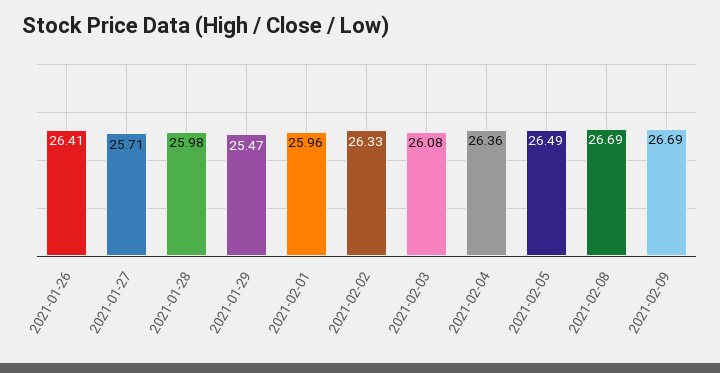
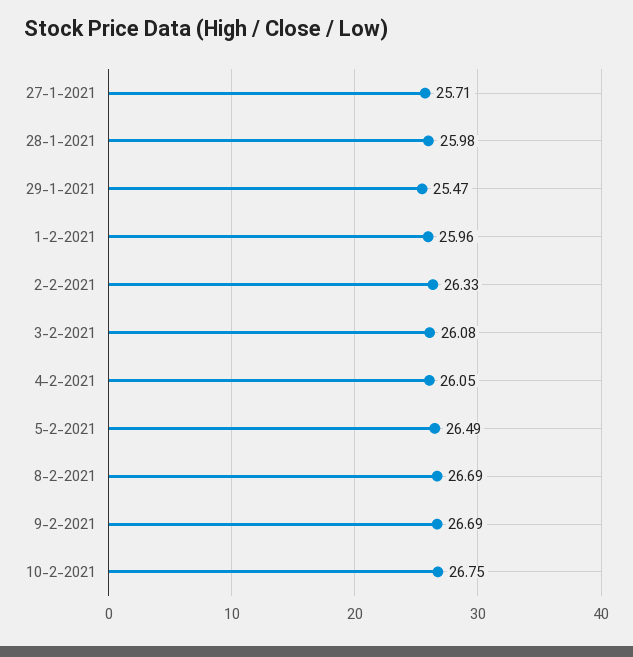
2021-01-26: 26.41 -> none
2021-02-04: 26.36 -> 26.05
10-2-2021: none -> 26.75

